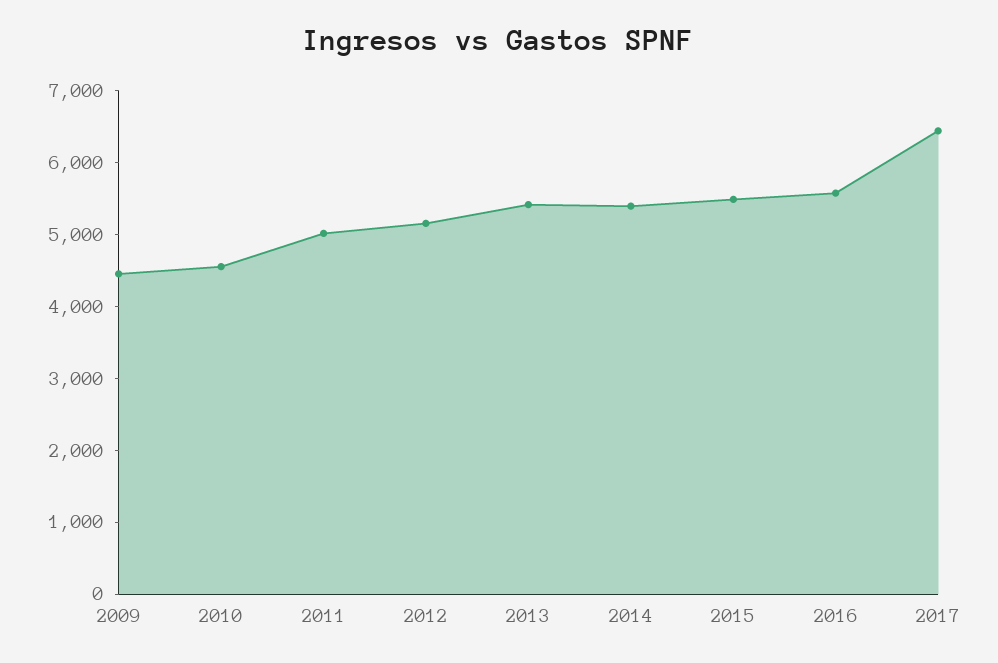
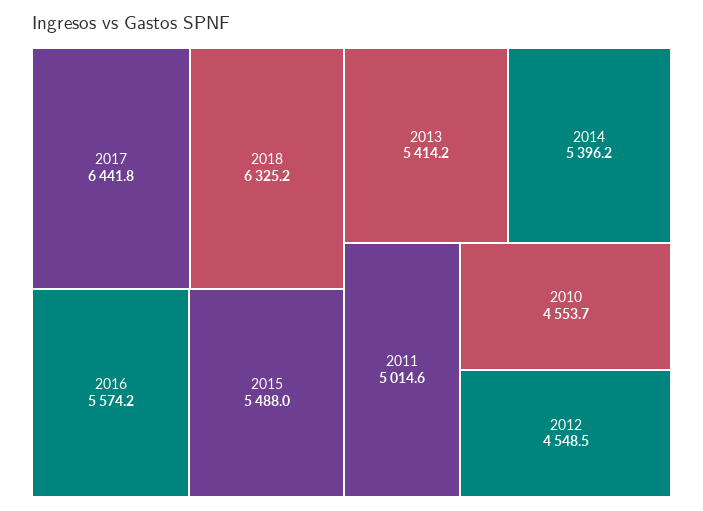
2009: 4400 -> none
2012: 5200 -> 4548.5
2018: none -> 6325.2

